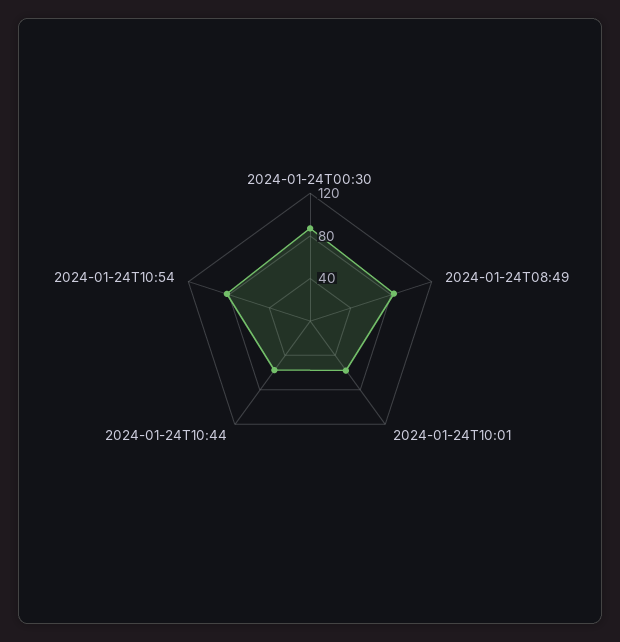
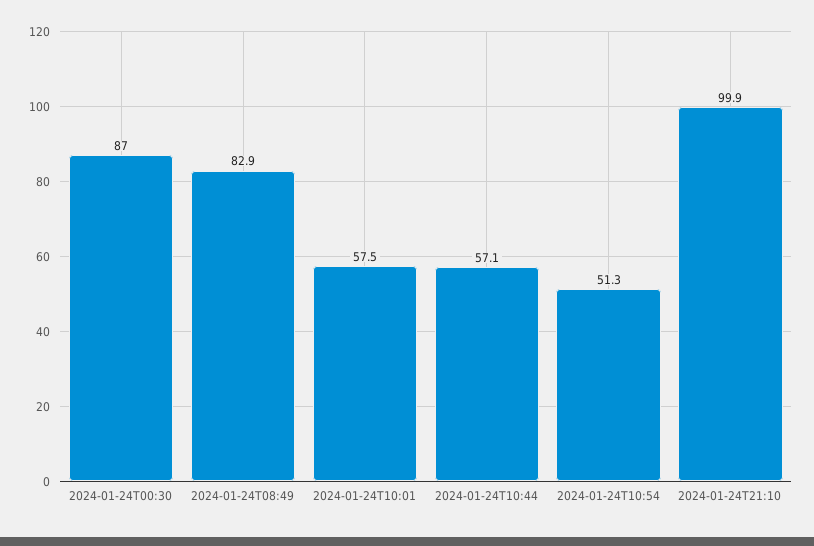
2024-01-24T10:54: 80 -> 51.3
2024-01-24T21:10: none -> 99.9

